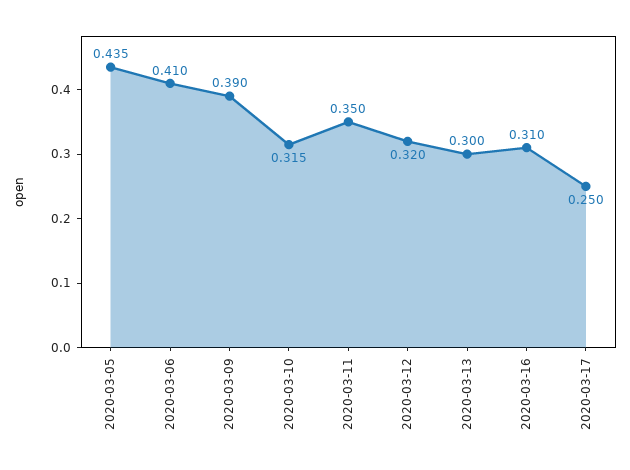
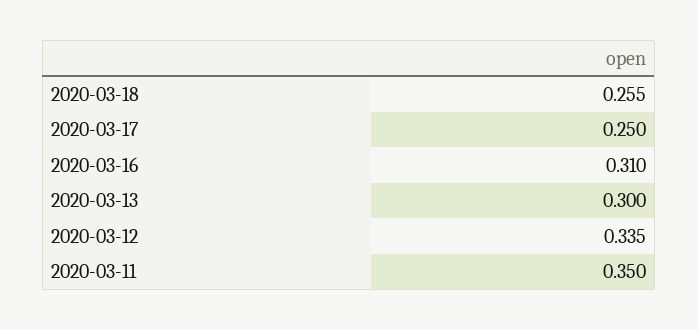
2020-03-05: 0.435 -> none
2020-03-06: 0.41 -> none
2020-03-09: 0.39 -> none
2020-03-10: 0.315 -> none
2020-03-12: 0.32 -> 0.335
2020-03-18: none -> 0.255

